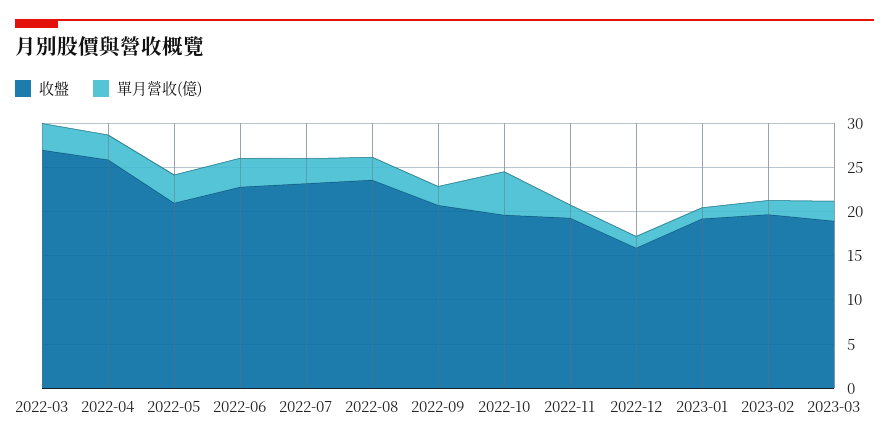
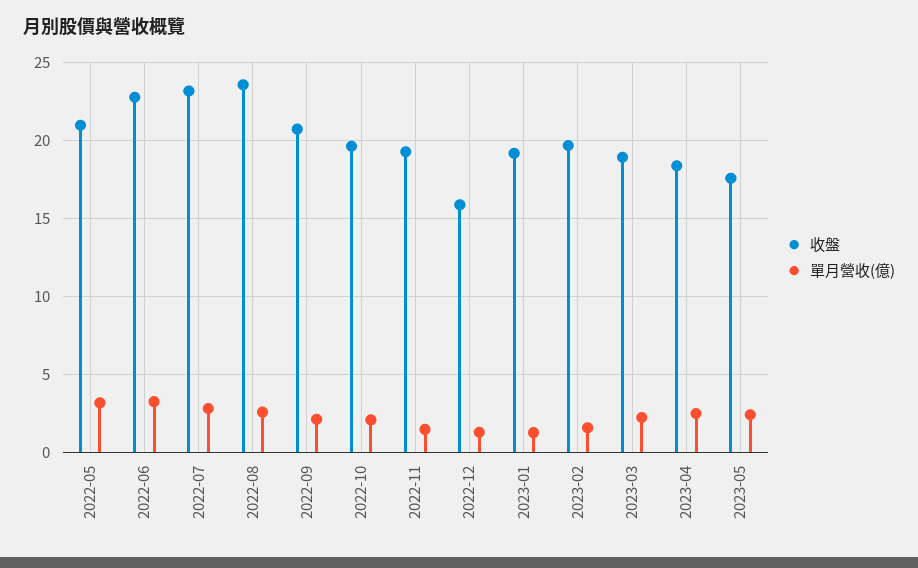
收盤, 2022-03: 27 -> none
單月營收(億), 2022-03: 3 -> none
收盤, 2022-04: 26 -> none
單月營收(億), 2022-04: 3 -> none
單月營收(億), 2022-10: 5 -> 2
收盤, 2023-04: none -> 18.5
單月營收(億), 2023-04: none -> 2.5
收盤, 2023-05: none -> 17.5
單月營收(億), 2023-05: none -> 2.5

